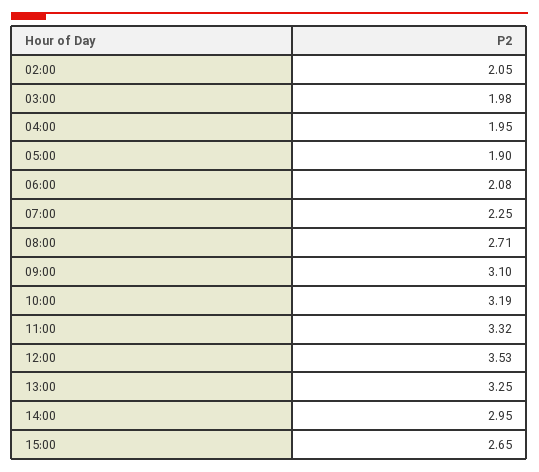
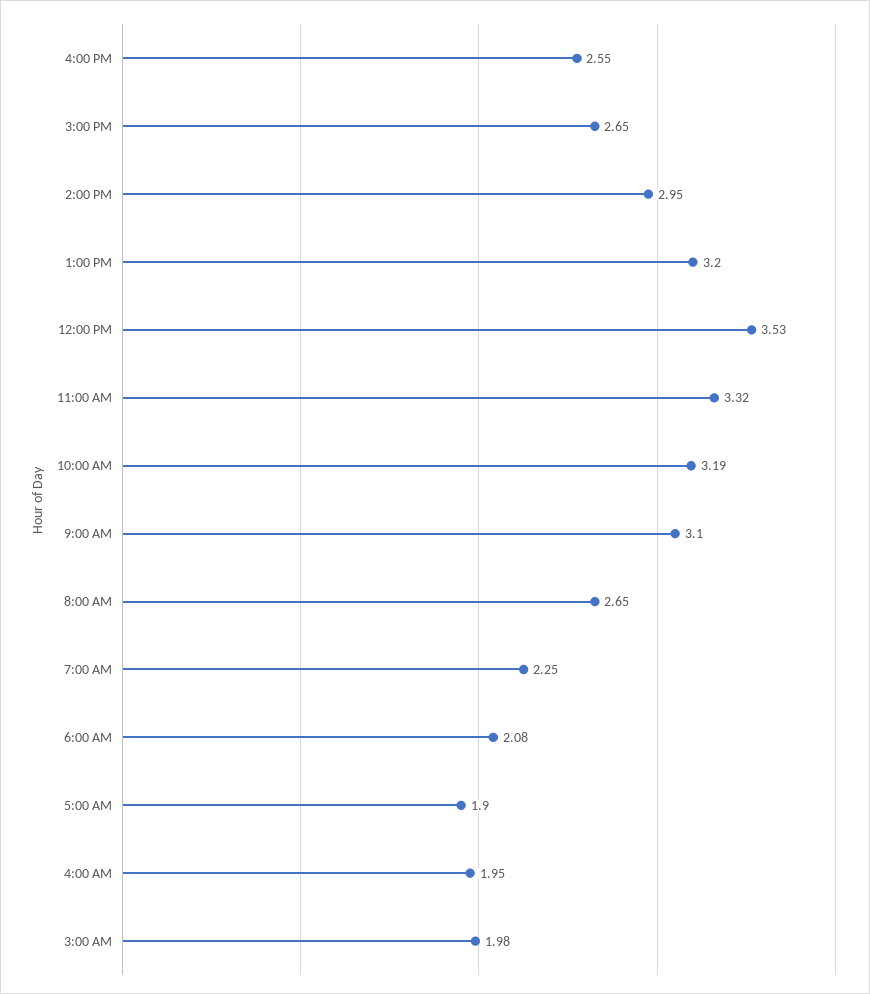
02:00: 2.05 -> none
08:00: 2.71 -> 2.65
13:00: 3.25 -> 3.2
4:00 PM: none -> 2.55

